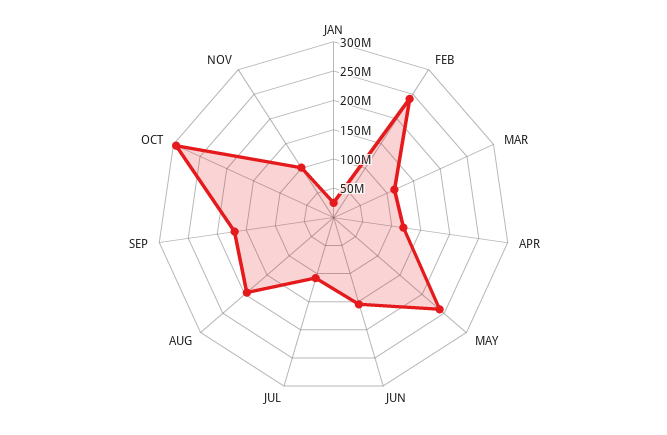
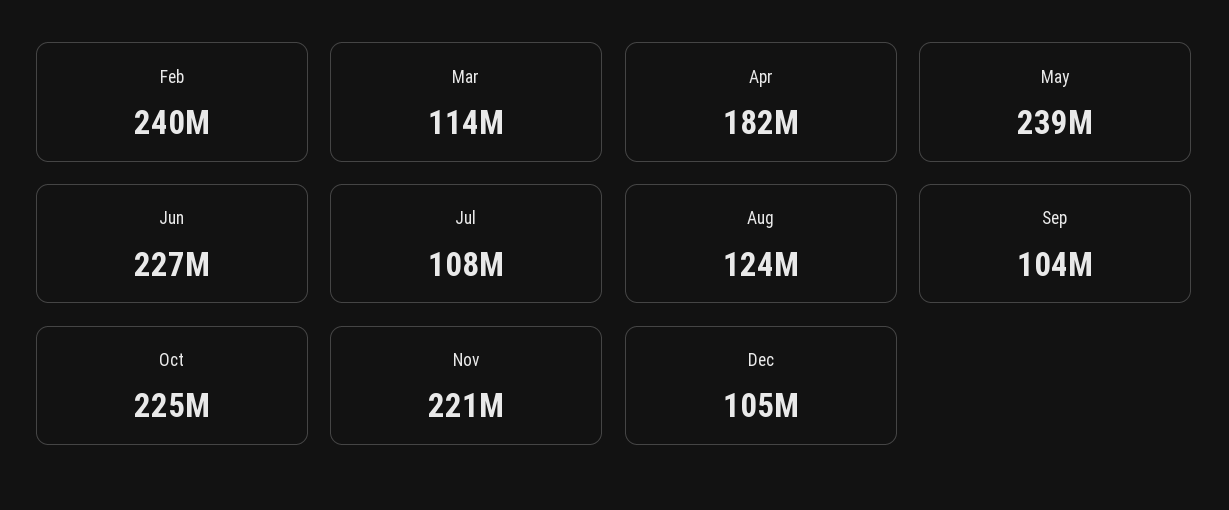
JAN: 25000000 -> none
APR: 125000000 -> 182000000
JUN: 150000000 -> 227000000
AUG: 200000000 -> 124000000
SEP: 175000000 -> 104000000
OCT: 300000000 -> 225000000
NOV: 100000000 -> 221000000
Dec: none -> 105000000

